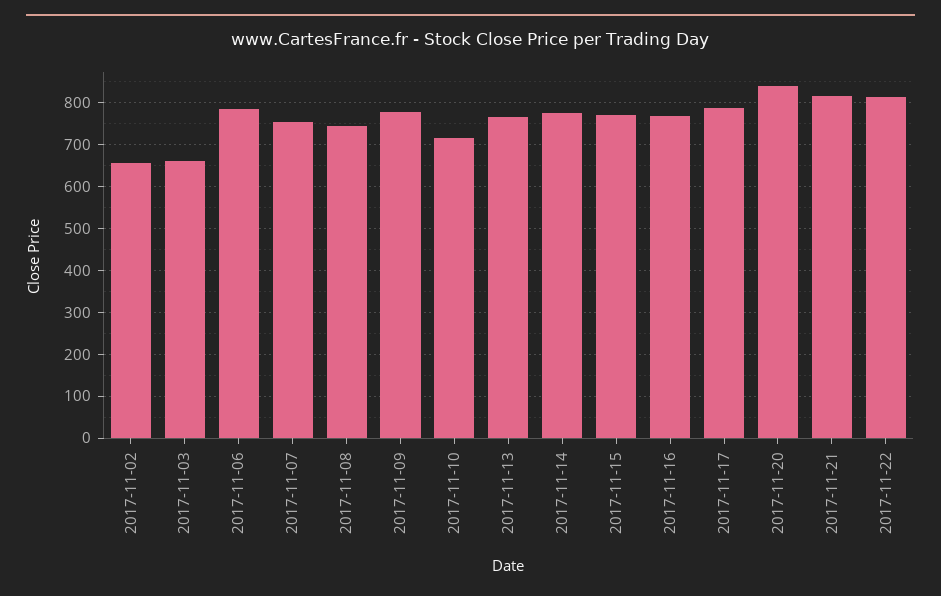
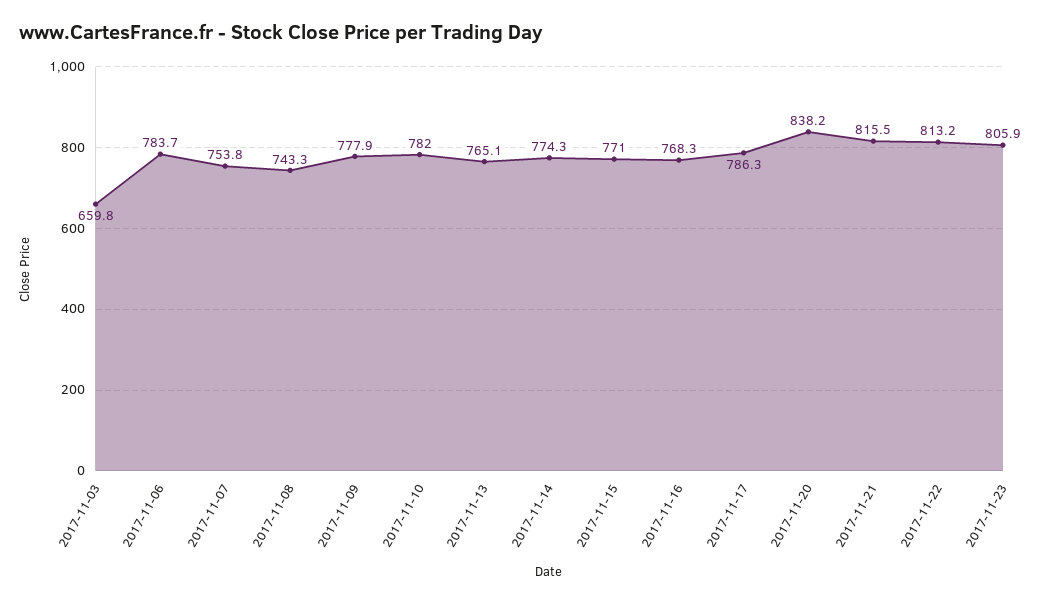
2017-11-02: 660 -> none
2017-11-10: 720 -> 782
2017-11-23: none -> 805.9

